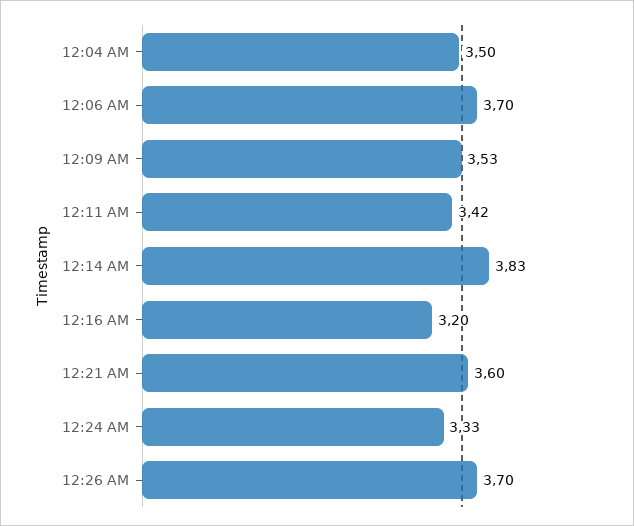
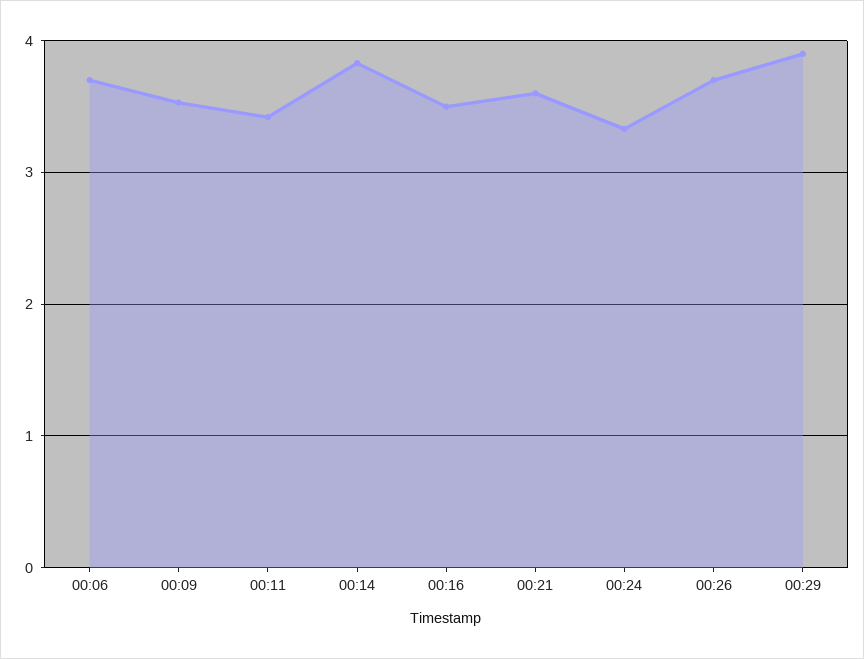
12:04 AM: 3.5 -> none
12:16 AM: 3.2 -> 3.5
00:29: none -> 3.9

